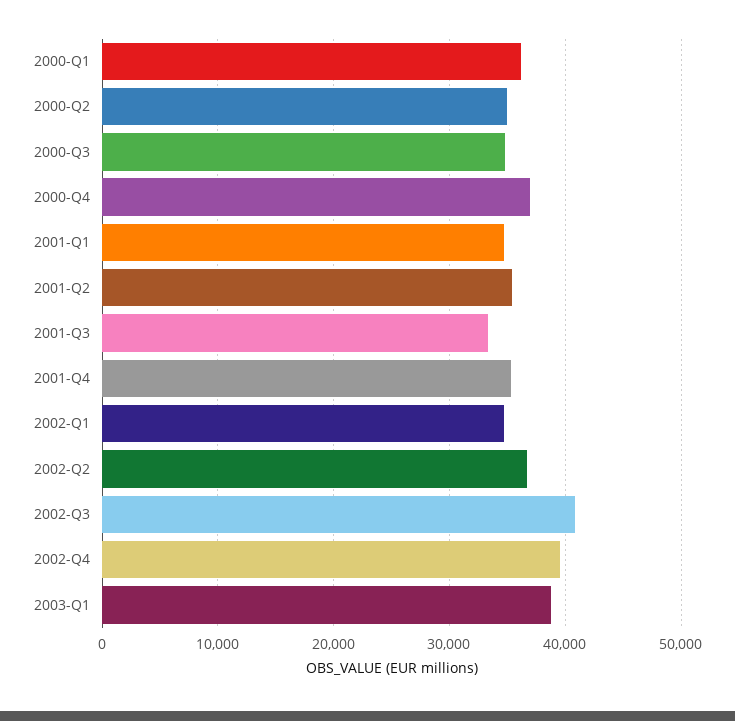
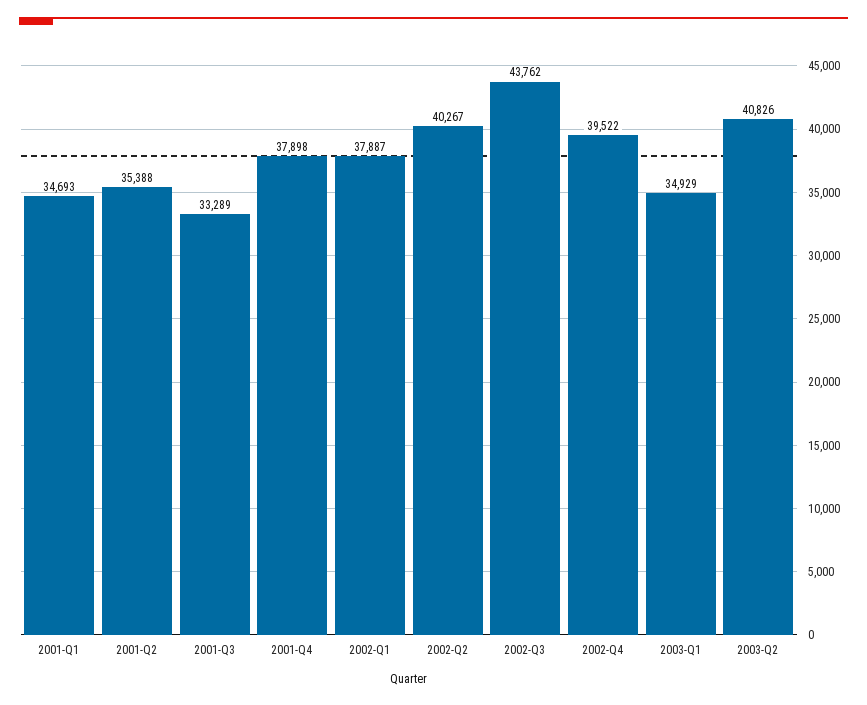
2000-Q1: 36000 -> none
2000-Q2: 35000 -> none
2000-Q3: 35000 -> none
2000-Q4: 37000 -> none
2001-Q4: 35000 -> 37898
2002-Q1: 35000 -> 37887
2002-Q2: 37000 -> 40267
2002-Q3: 41000 -> 43762
2003-Q1: 39000 -> 34929
2003-Q2: none -> 40826

